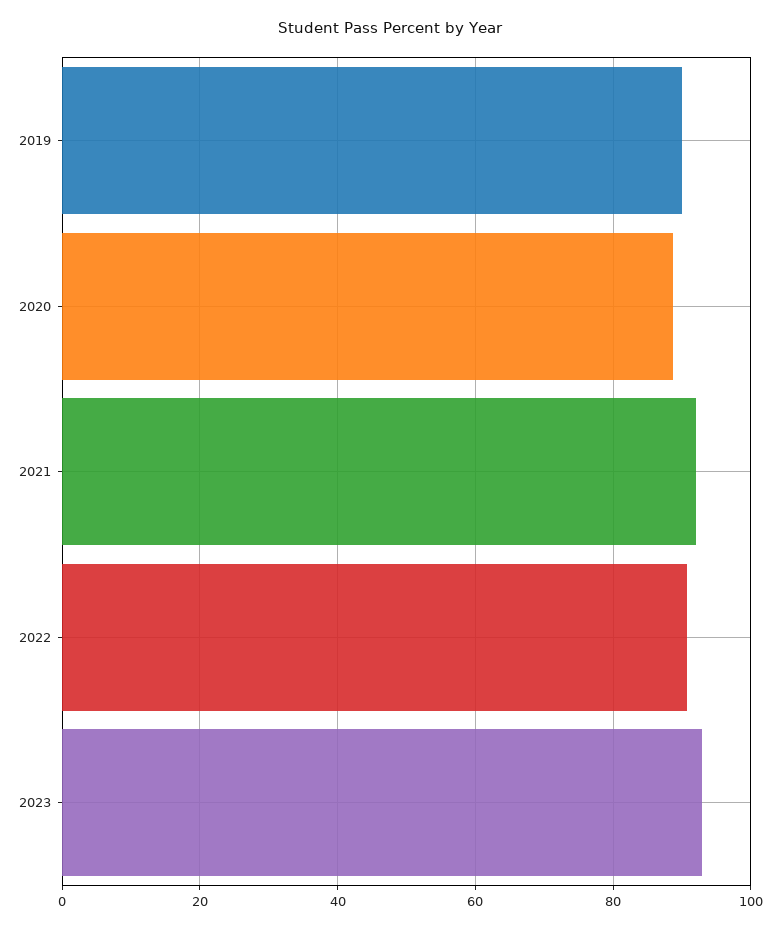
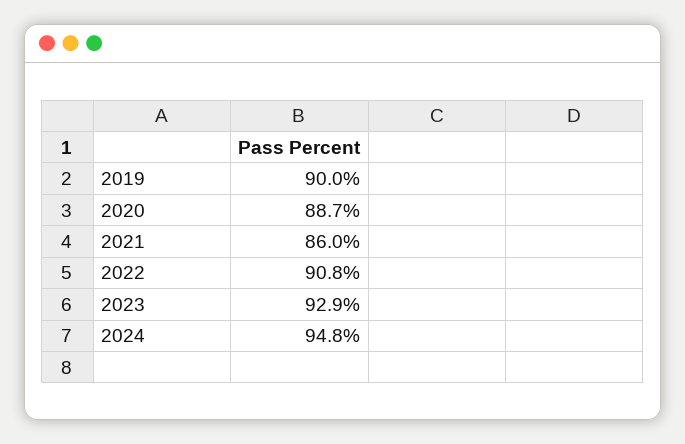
2021: 92 -> 86
2024: none -> 94.8

